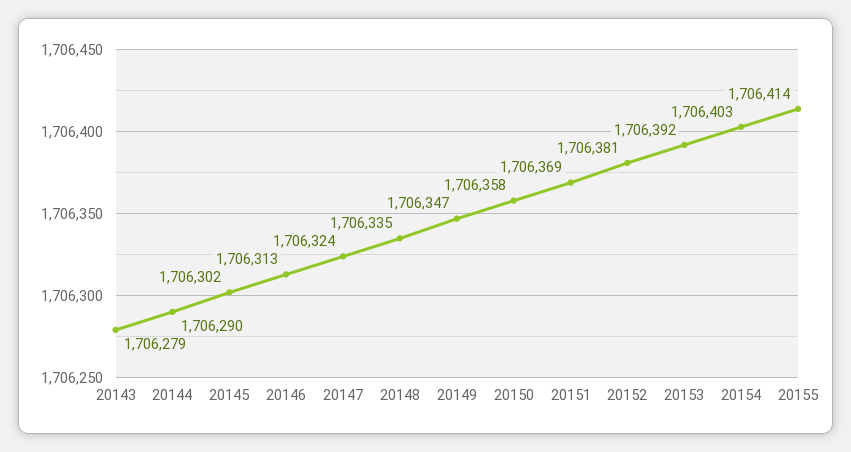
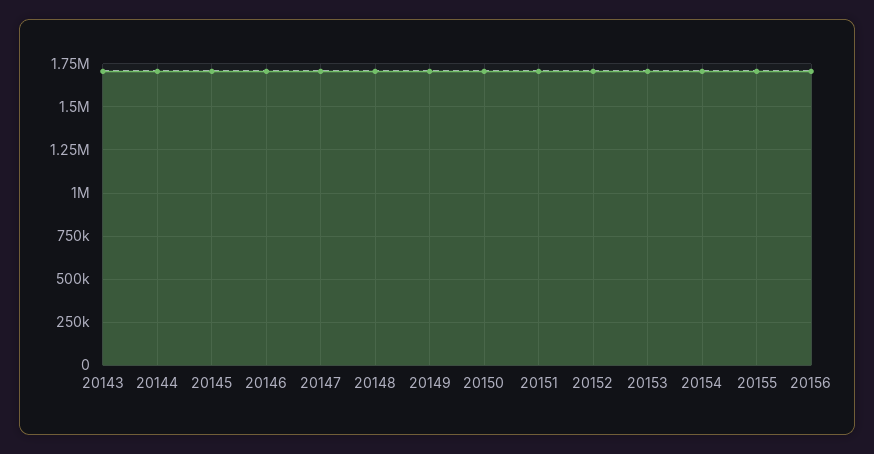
20156: none -> 1700000

